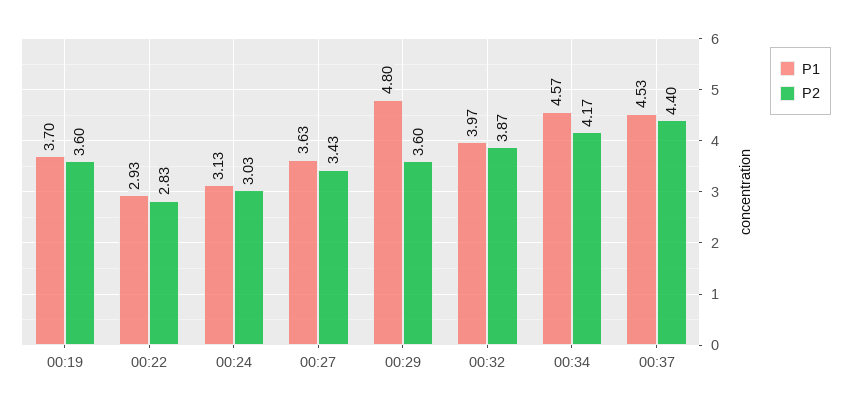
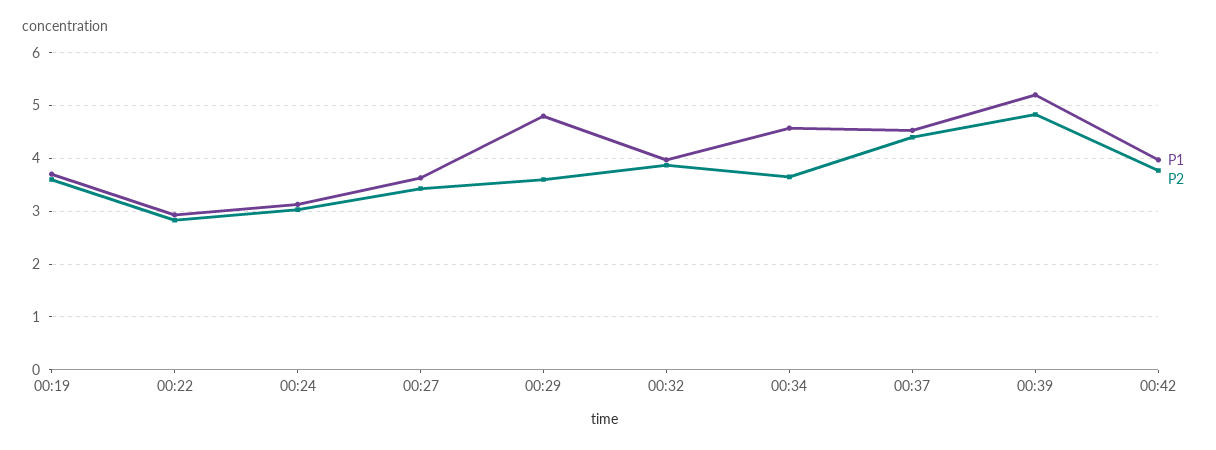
P2, 00:34: 4.17 -> 3.6
P1, 00:39: none -> 5.2
P2, 00:39: none -> 4.8
P1, 00:42: none -> 4
P2, 00:42: none -> 3.8

